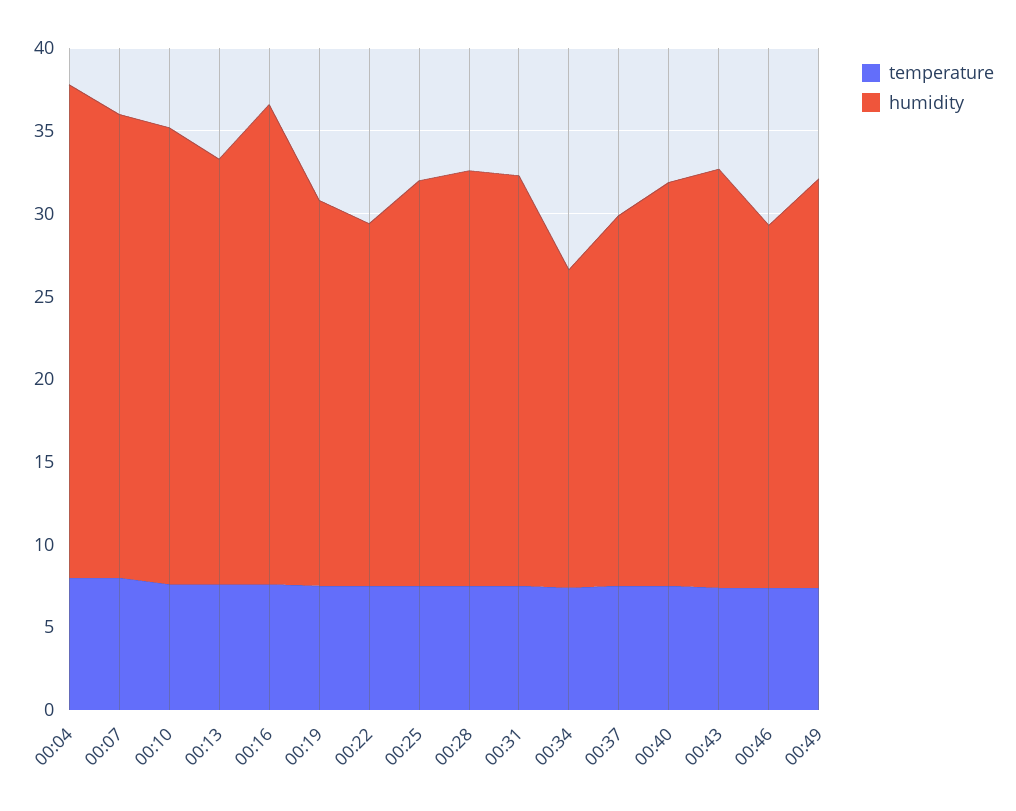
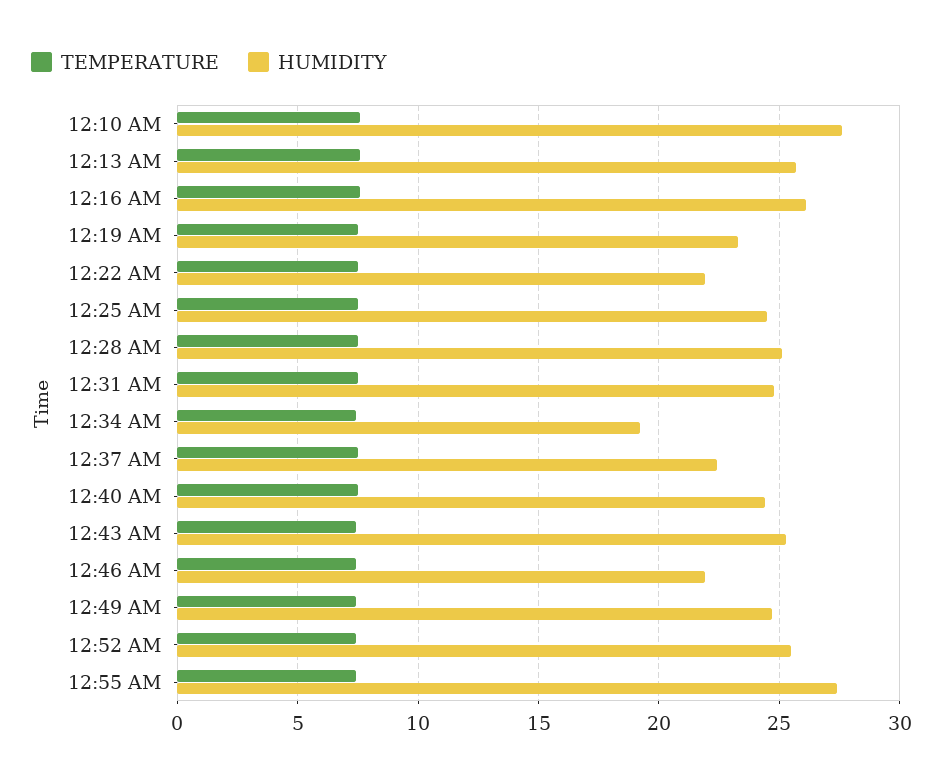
temperature, 00:04: 8 -> none
humidity, 00:04: 30 -> none
temperature, 00:07: 8 -> none
humidity, 00:07: 28 -> none
humidity, 00:16: 29 -> 26
temperature, 12:52 AM: none -> 7.5
humidity, 12:52 AM: none -> 25.5
temperature, 12:55 AM: none -> 7.5
humidity, 12:55 AM: none -> 27.5

